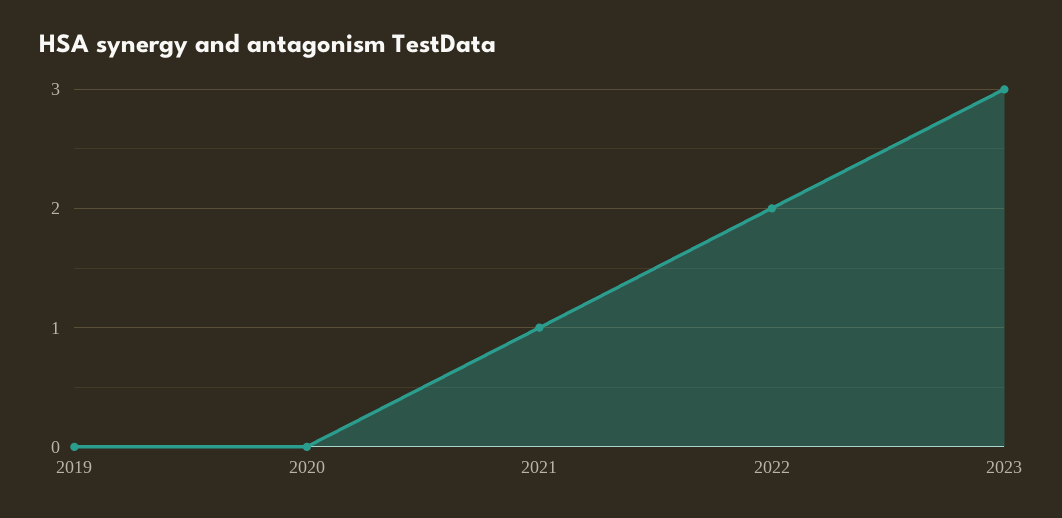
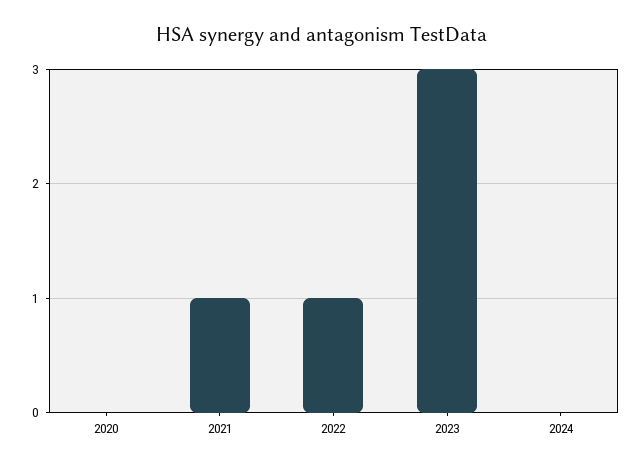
2019: 0 -> none
2022: 2 -> 1
2024: none -> 0

